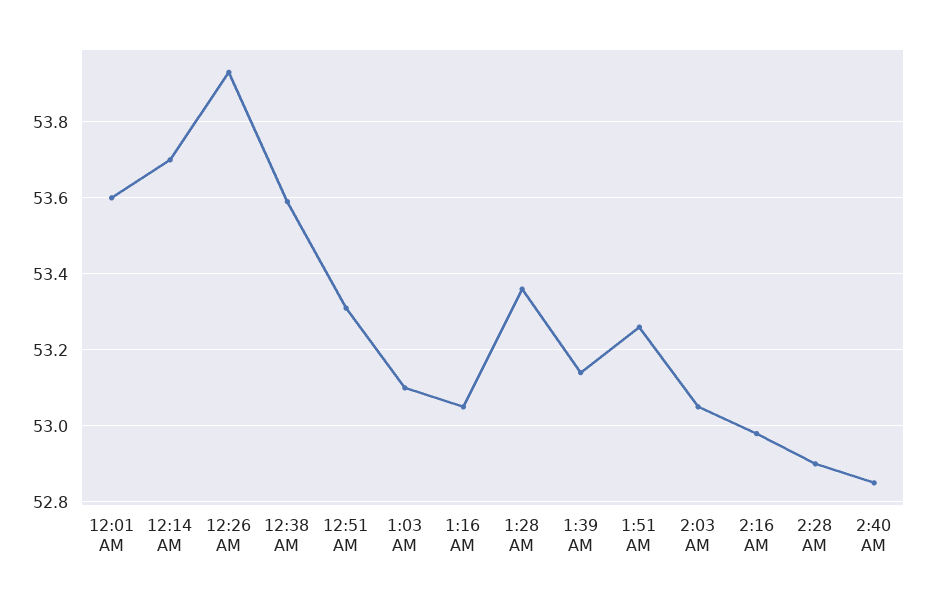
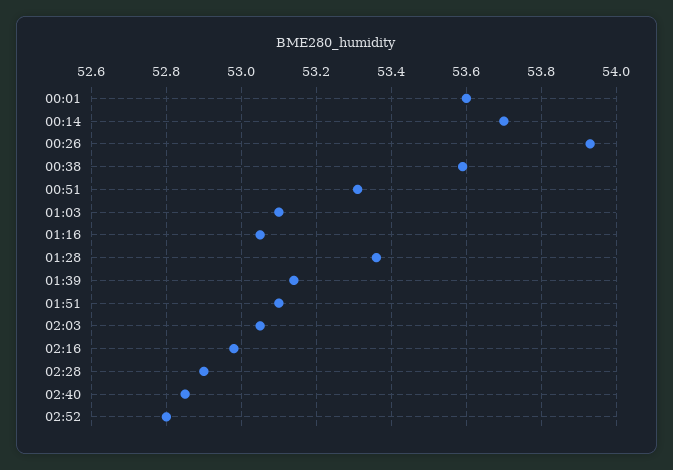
1:51 AM: 53.25 -> 53.1
02:52: none -> 52.8

